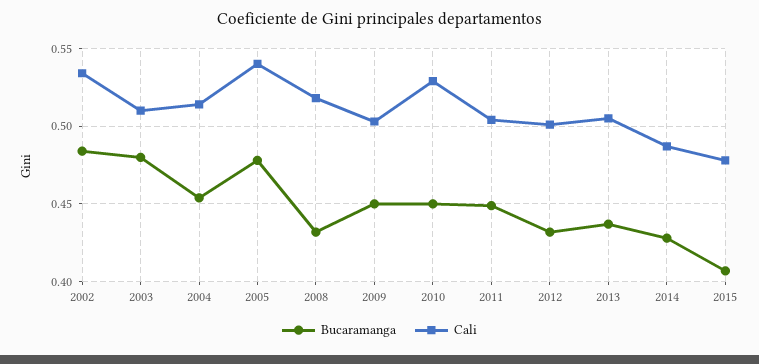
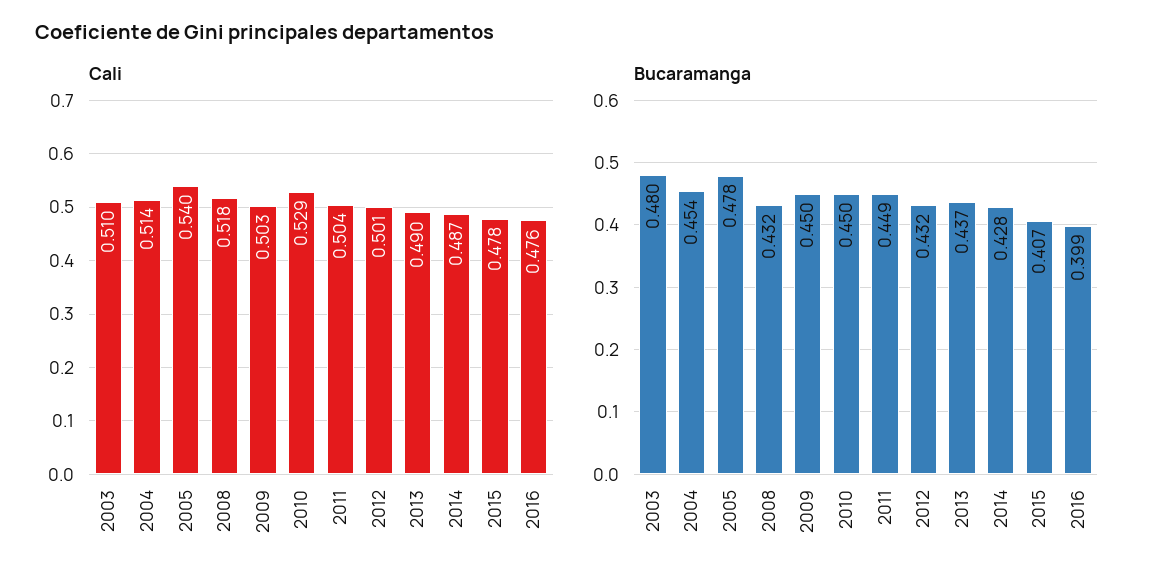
Bucaramanga, 2002: 0.485 -> none
Cali, 2002: 0.535 -> none
Cali, 2013: 0.505 -> 0.49
Cali, 2016: none -> 0.476
Bucaramanga, 2016: none -> 0.399

